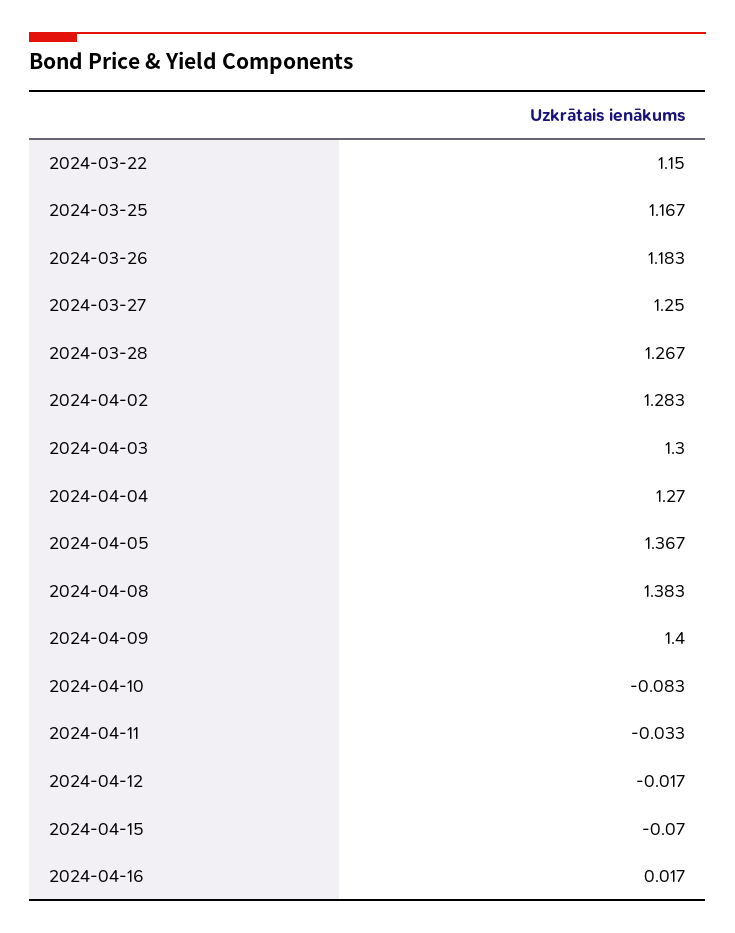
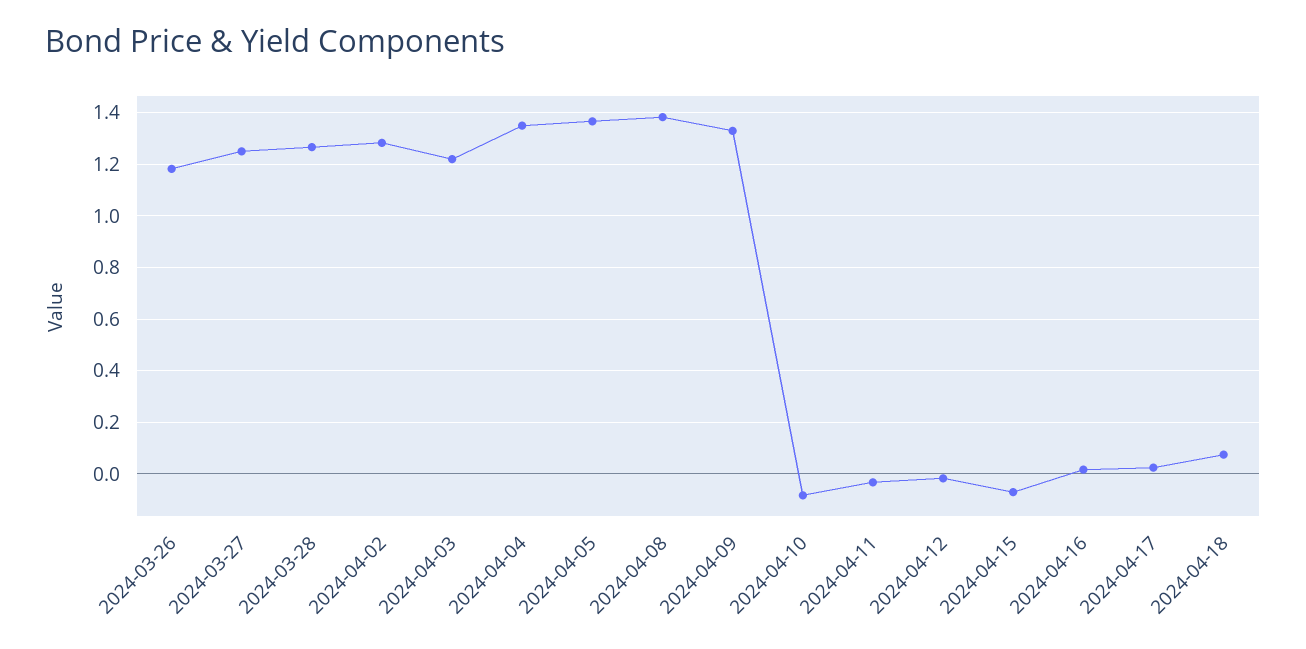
2024-03-22: 1.15 -> none
2024-03-25: 1.167 -> none
2024-04-03: 1.3 -> 1.225
2024-04-04: 1.27 -> 1.35
2024-04-09: 1.4 -> 1.325
2024-04-17: none -> 0.025
2024-04-18: none -> 0.075

